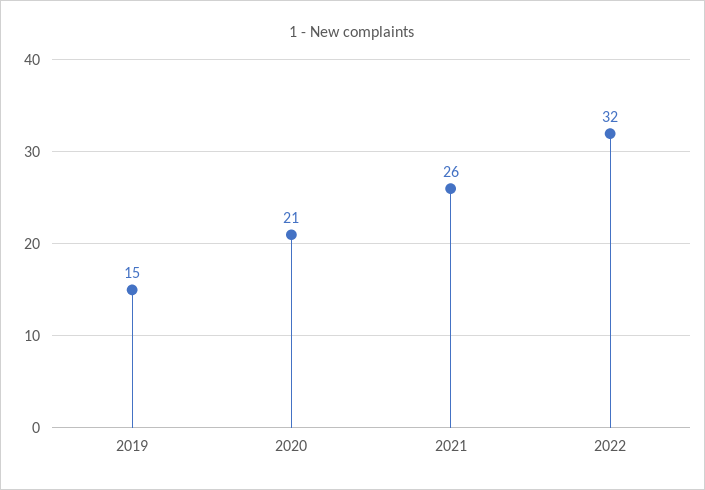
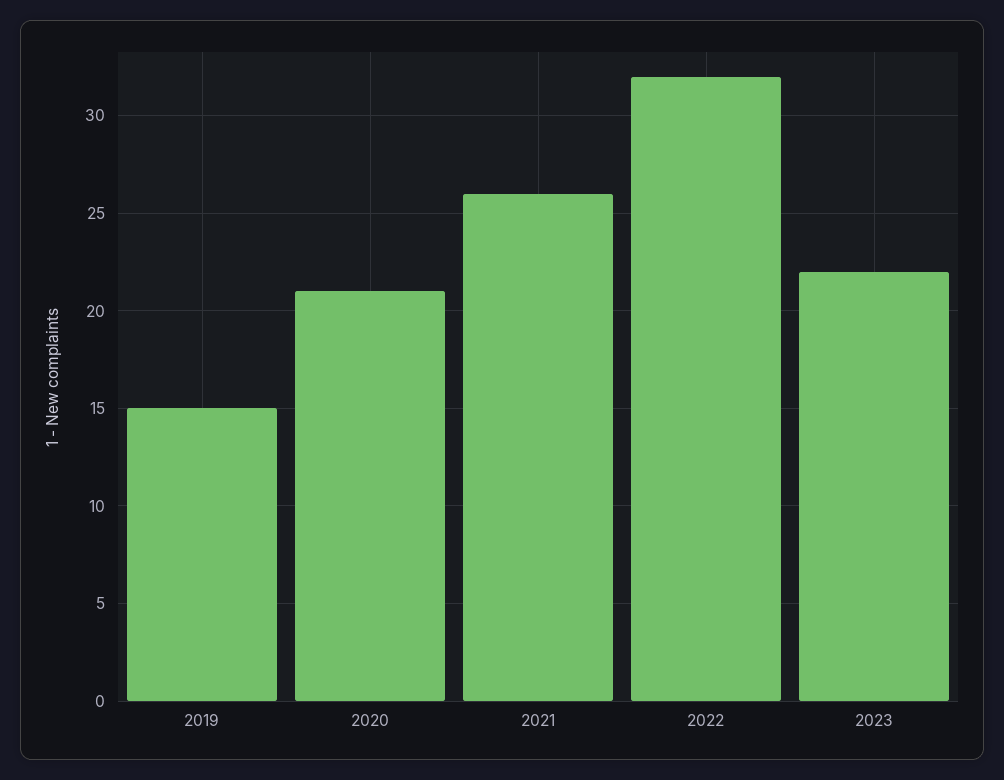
2023: none -> 22

